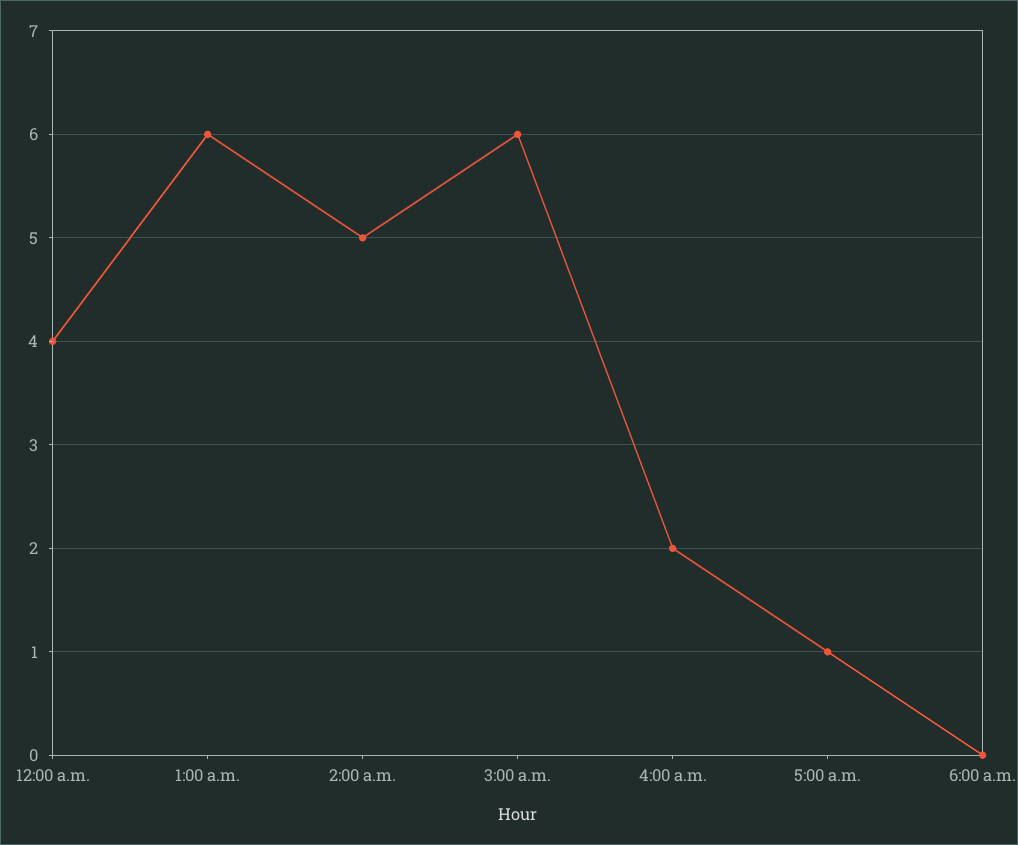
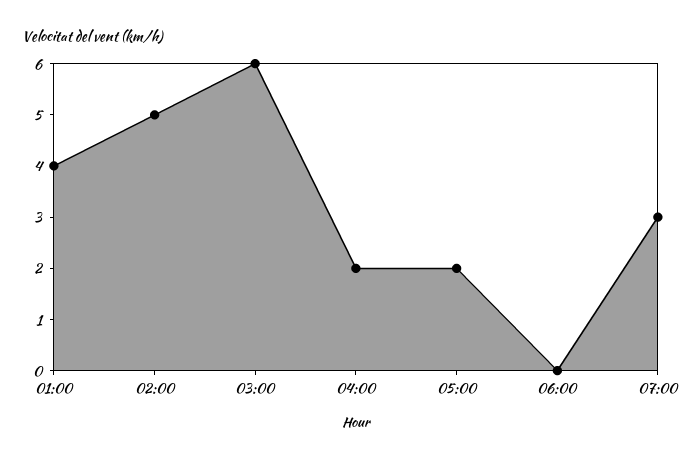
12:00 a.m.: 4 -> none
1:00 a.m.: 6 -> 4
5:00 a.m.: 1 -> 2
07:00: none -> 3

